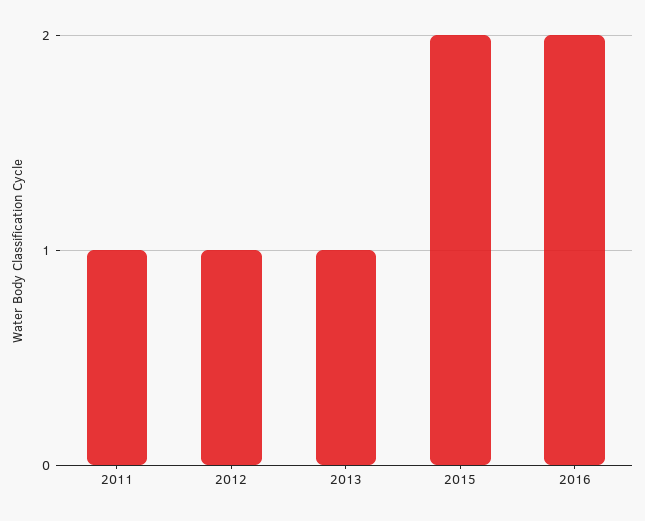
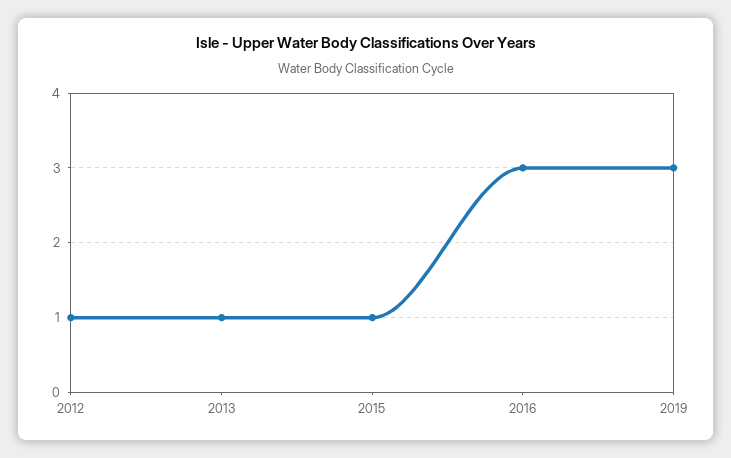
2011: 1 -> none
2015: 2 -> 1
2016: 2 -> 3
2019: none -> 3

